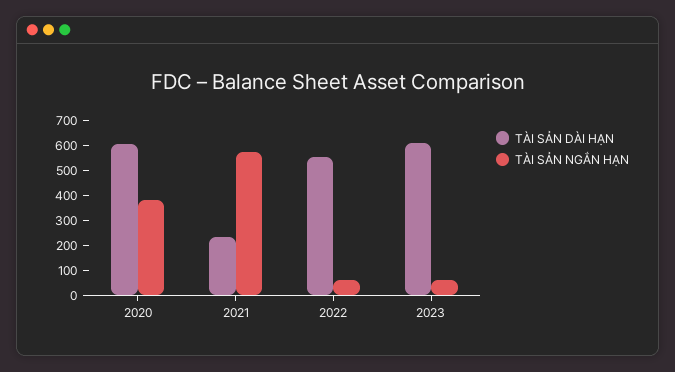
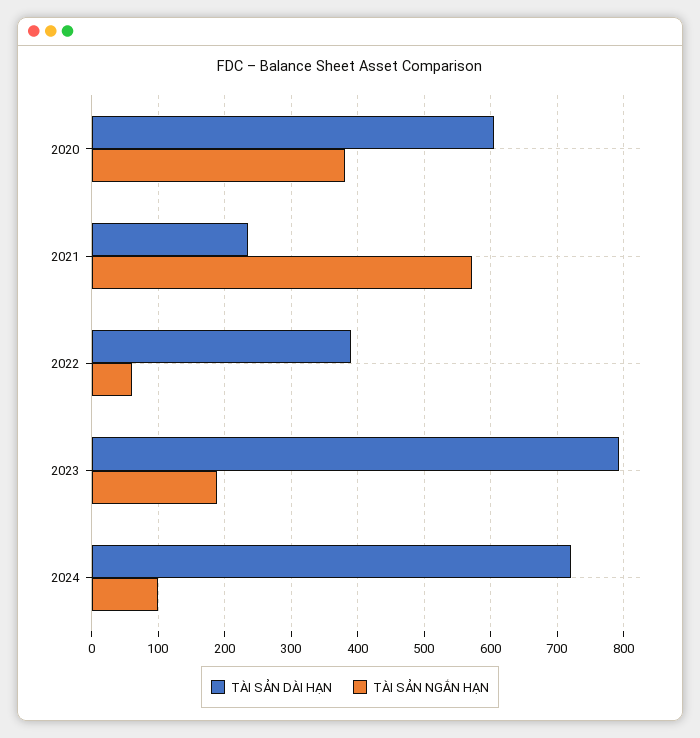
TÀI SẢN DÀI HẠN, 2022: 550 -> 390
TÀI SẢN DÀI HẠN, 2023: 600 -> 790
TÀI SẢN NGẮN HẠN, 2023: 50 -> 190
TÀI SẢN DÀI HẠN, 2024: none -> 720
TÀI SẢN NGẮN HẠN, 2024: none -> 100

